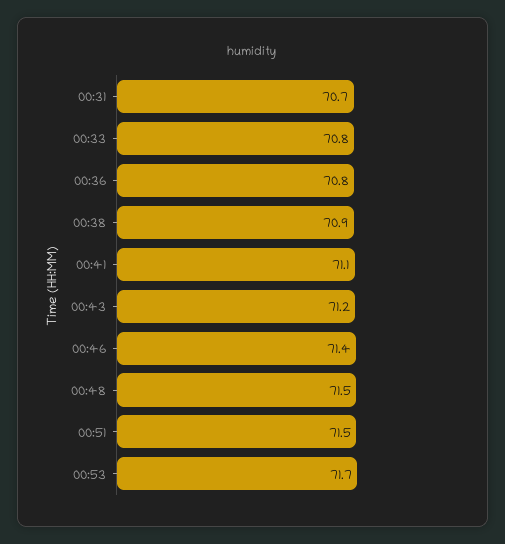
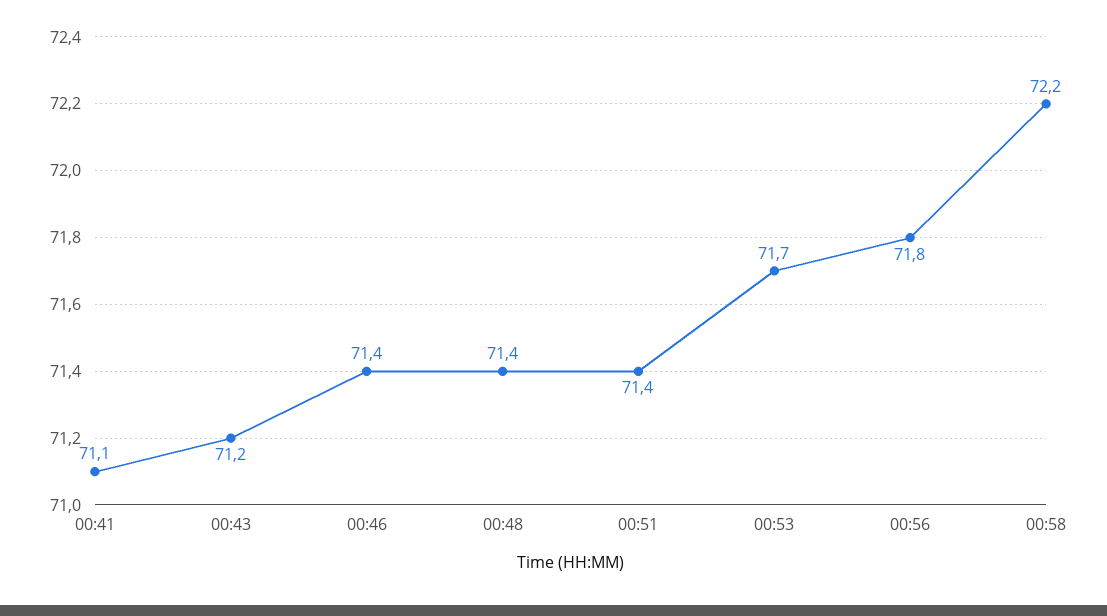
00:31: 70.7 -> none
00:33: 70.8 -> none
00:36: 70.8 -> none
00:38: 70.9 -> none
00:48: 71.5 -> 71.4
00:51: 71.5 -> 71.4
00:56: none -> 71.8
00:58: none -> 72.2

